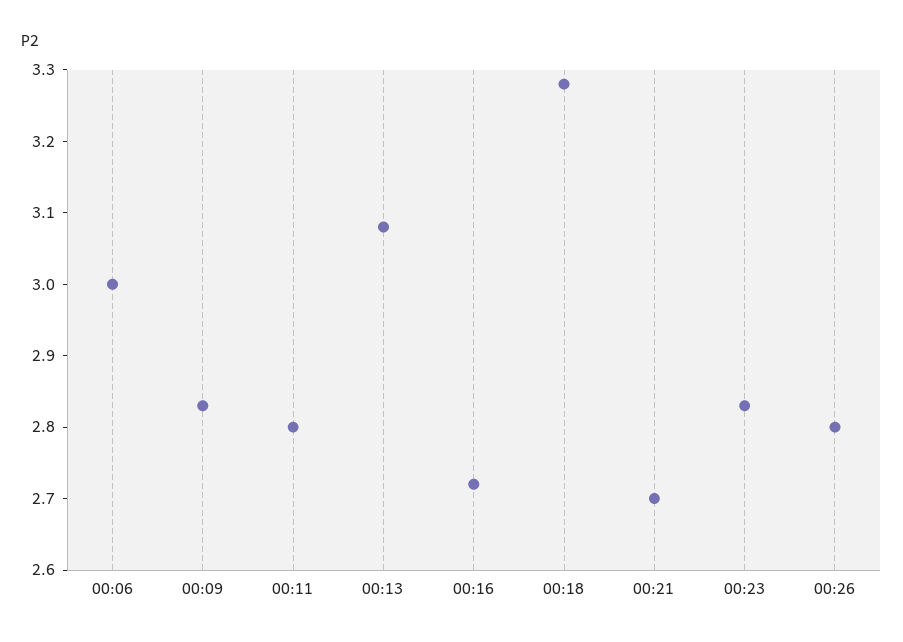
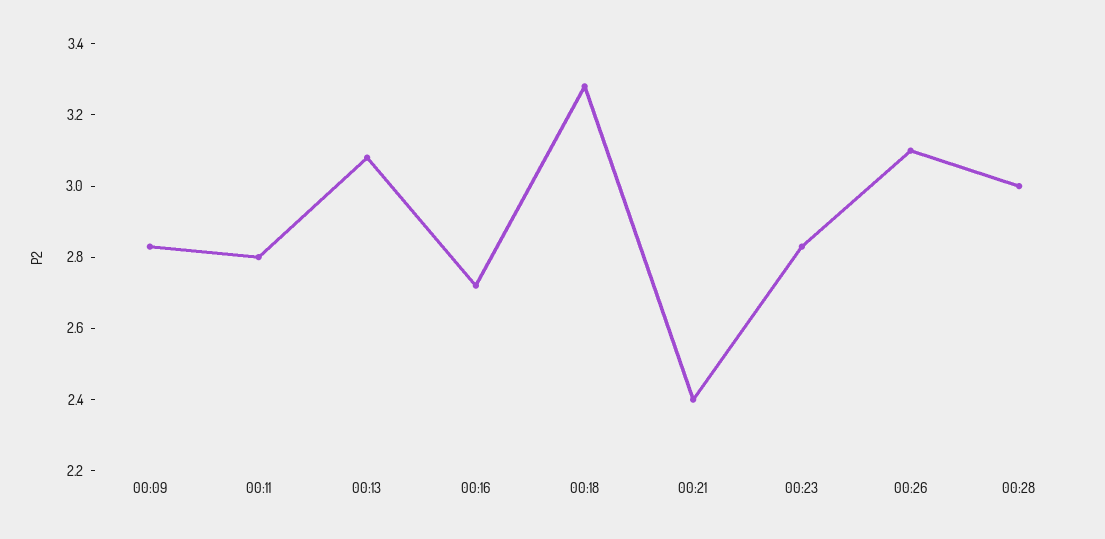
00:06: 3 -> none
00:21: 2.7 -> 2.4
00:26: 2.8 -> 3.1
00:28: none -> 3

